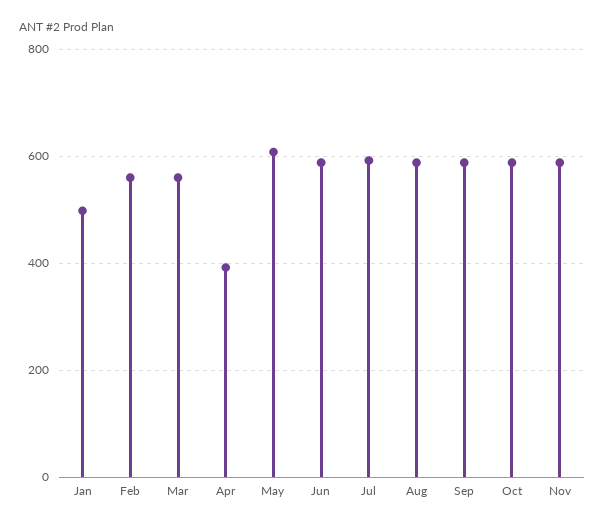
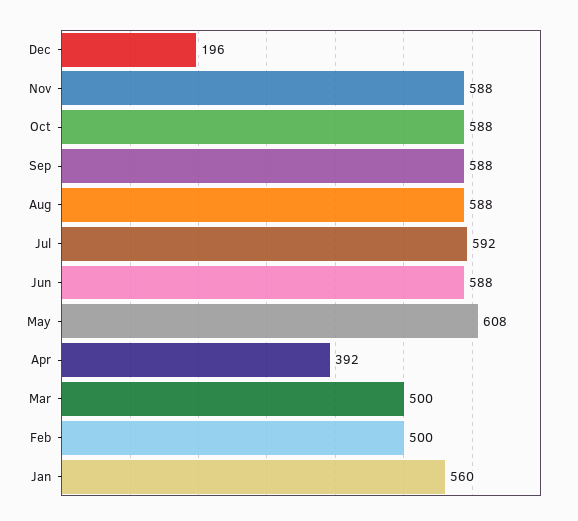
Jan: 500 -> 560
Feb: 560 -> 500
Mar: 560 -> 500
Dec: none -> 196

